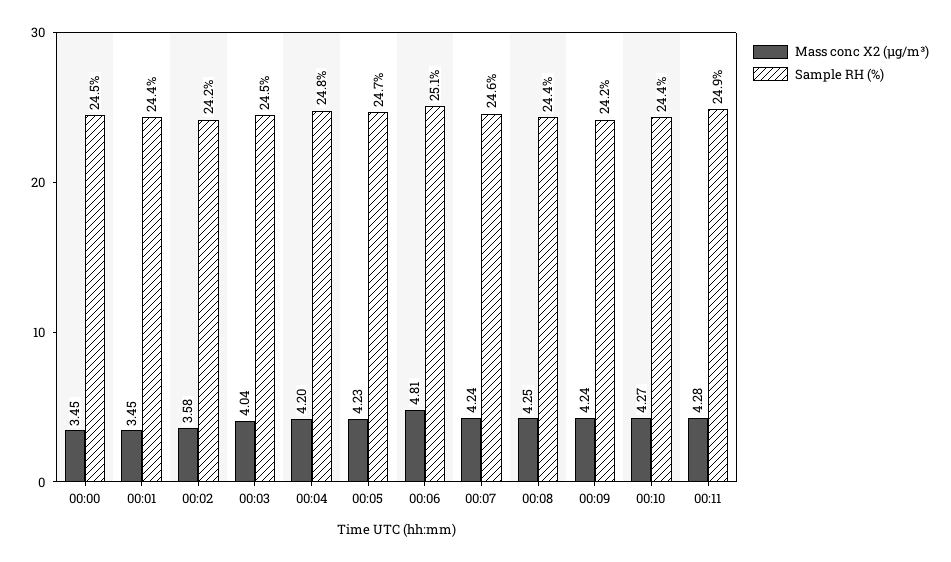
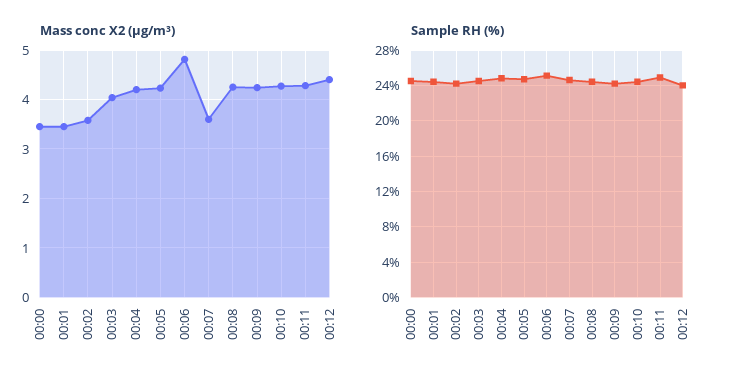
Mass conc X2 (μg/m³), 00:07: 4.24 -> 3.6
Mass conc X2 (μg/m³), 00:12: none -> 4.4
Sample RH (%), 00:12: none -> 24

